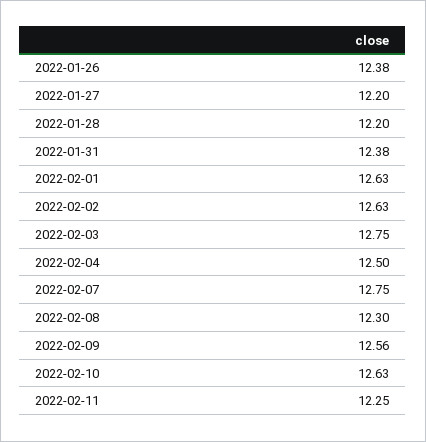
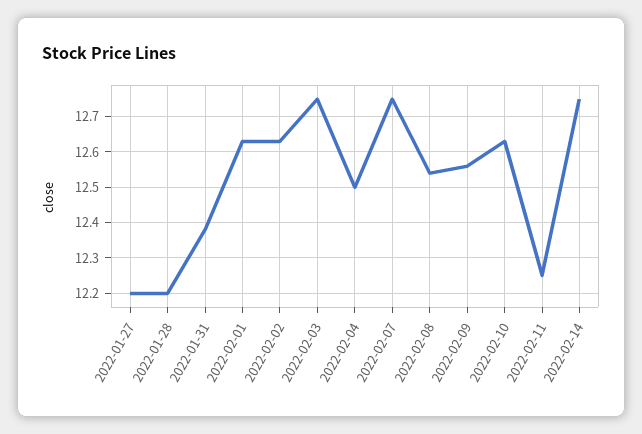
2022-01-26: 12.38 -> none
2022-02-08: 12.3 -> 12.55
2022-02-14: none -> 12.75

